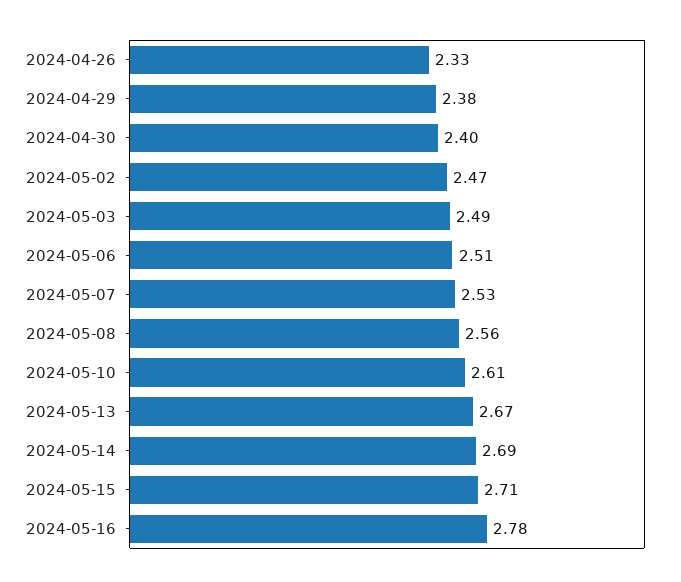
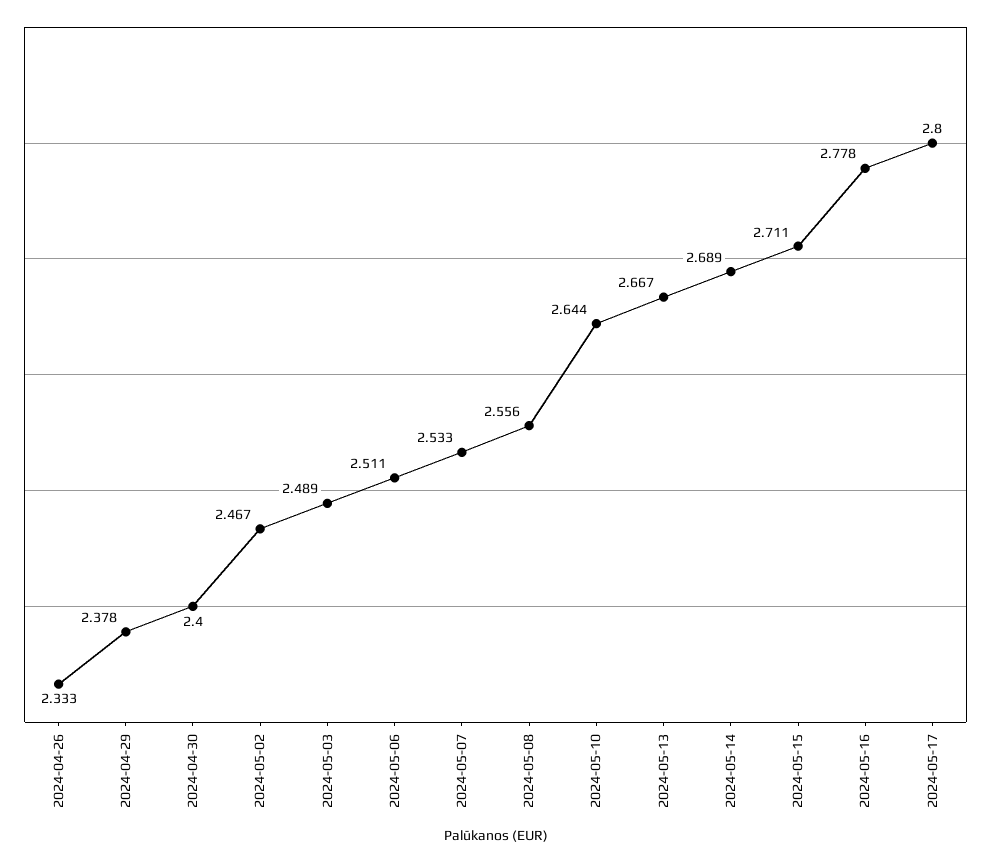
2024-05-10: 2.61 -> 2.644
2024-05-17: none -> 2.8

